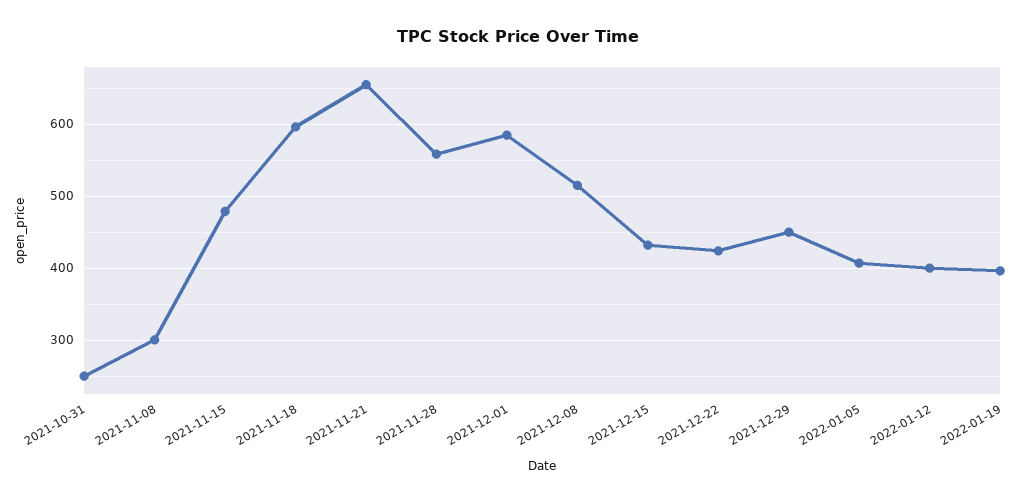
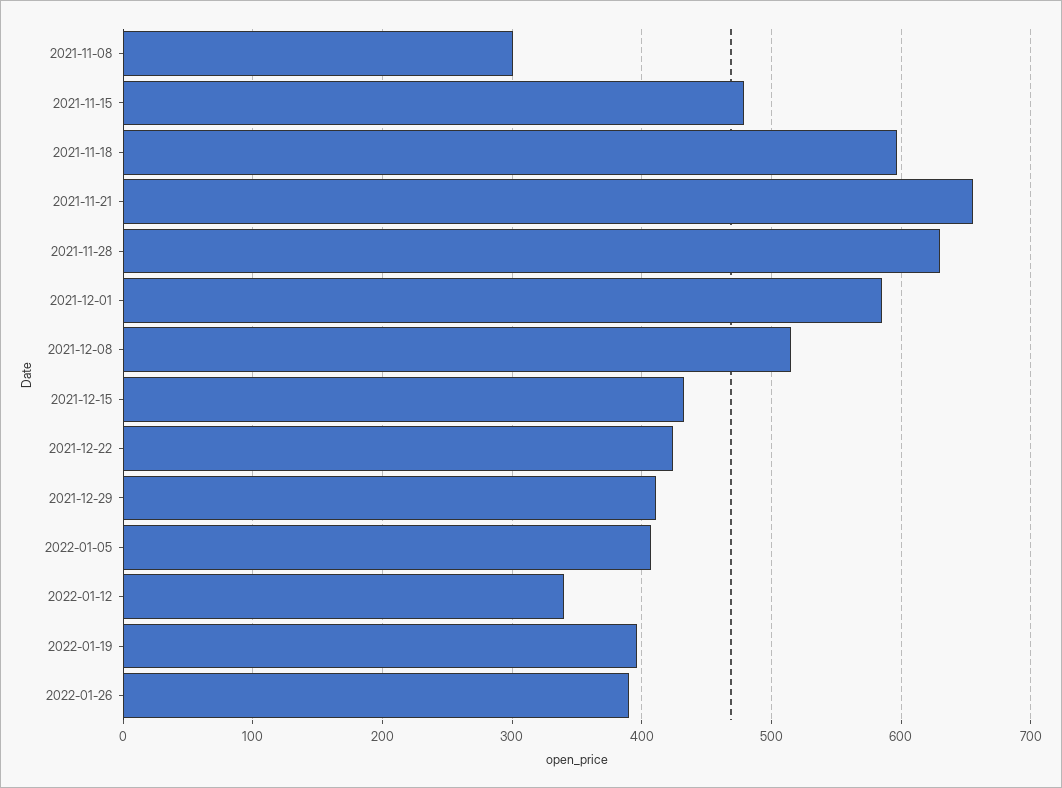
2021-10-31: 250 -> none
2021-11-28: 560 -> 630
2021-12-29: 450 -> 410
2022-01-12: 400 -> 340
2022-01-26: none -> 390

